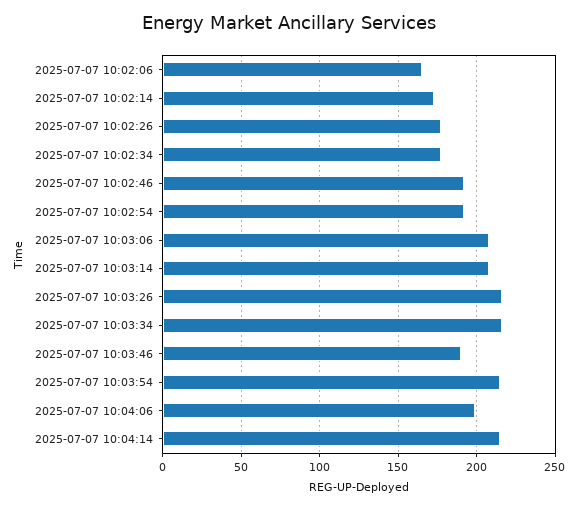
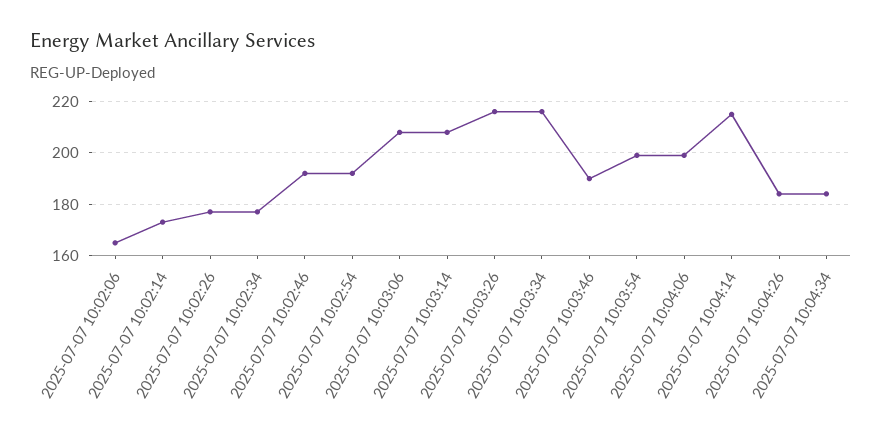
2025-07-07 10:03:54: 215 -> 200
2025-07-07 10:04:26: none -> 185
2025-07-07 10:04:34: none -> 185

